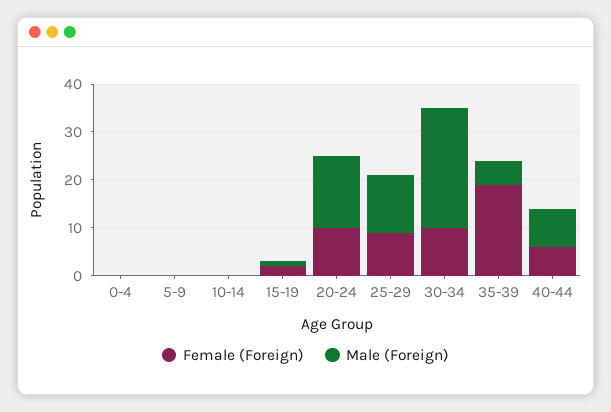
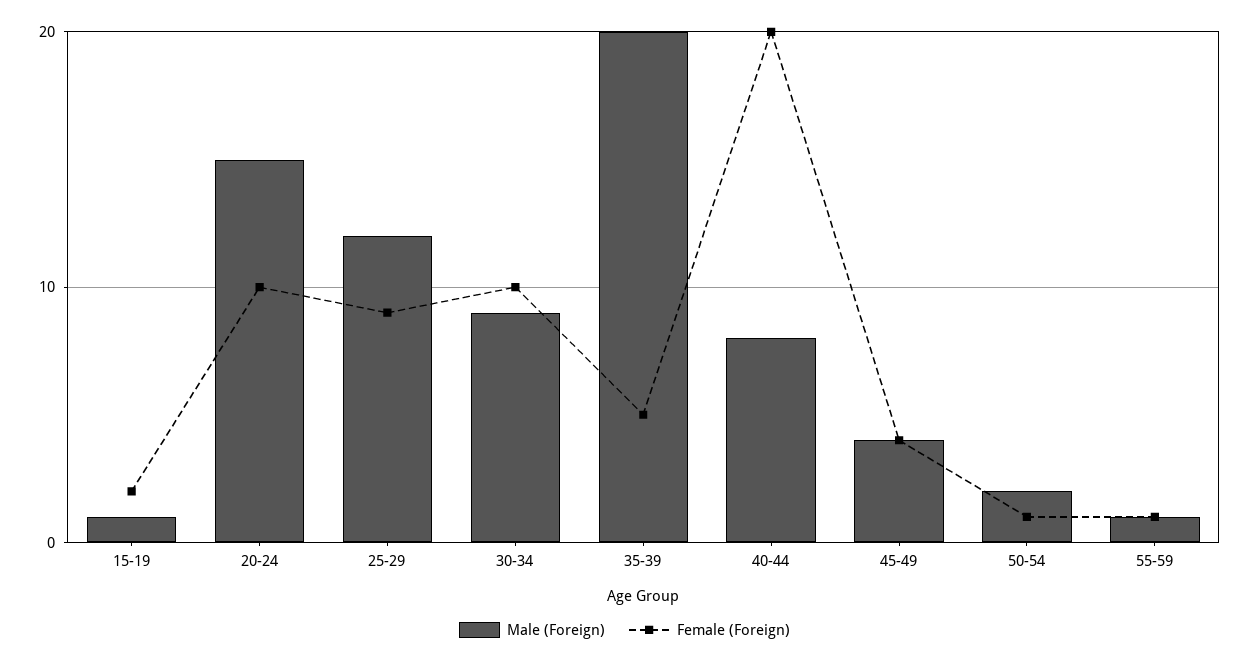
Female (Foreign), 0-4: 0 -> none
Male (Foreign), 0-4: 0 -> none
Female (Foreign), 5-9: 0 -> none
Male (Foreign), 5-9: 0 -> none
Female (Foreign), 10-14: 0 -> none
Male (Foreign), 10-14: 0 -> none
Male (Foreign), 30-34: 25 -> 9
Female (Foreign), 35-39: 20 -> 5
Male (Foreign), 35-39: 5 -> 20
Female (Foreign), 40-44: 5 -> 20
Male (Foreign), 45-49: none -> 4
Female (Foreign), 45-49: none -> 4
Male (Foreign), 50-54: none -> 2
Female (Foreign), 50-54: none -> 1
Male (Foreign), 55-59: none -> 1
Female (Foreign), 55-59: none -> 1

